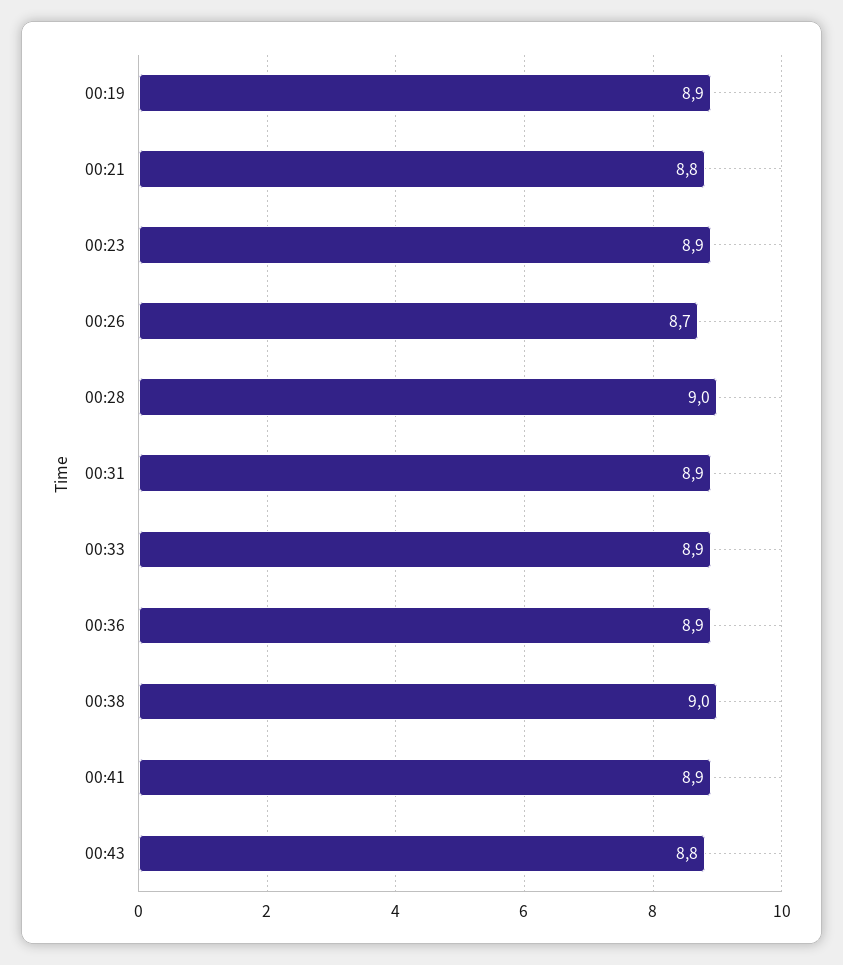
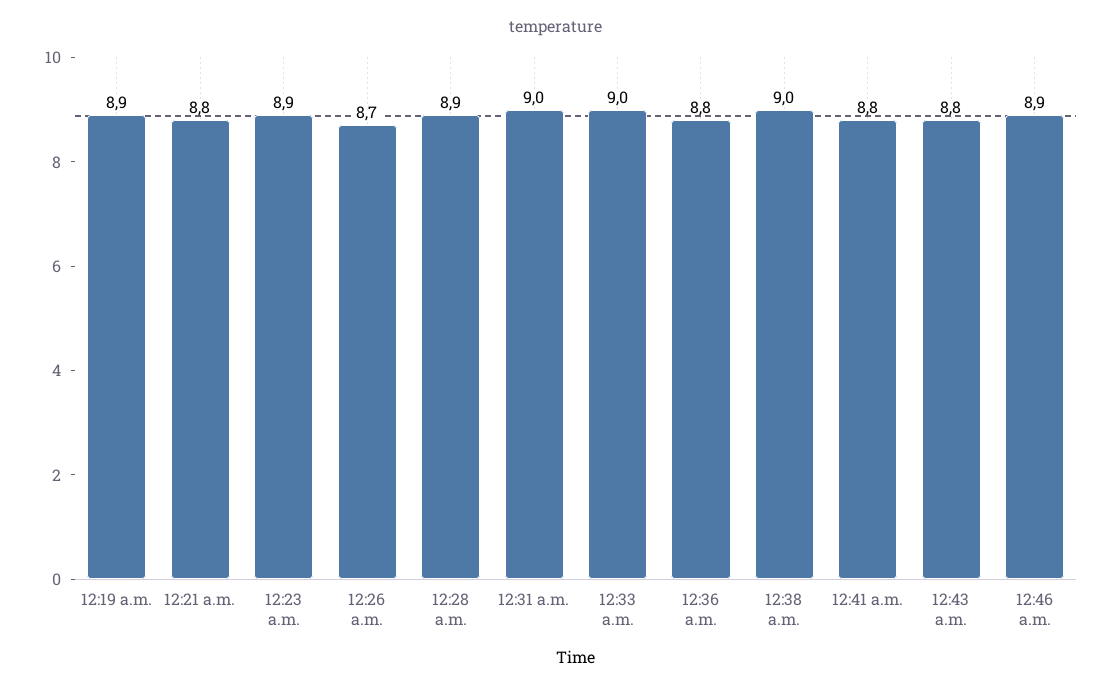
00:28: 9 -> 8.9
00:31: 8.9 -> 9
00:33: 8.9 -> 9
00:36: 8.9 -> 8.8
00:41: 8.9 -> 8.8
12:46 a.m.: none -> 8.9

